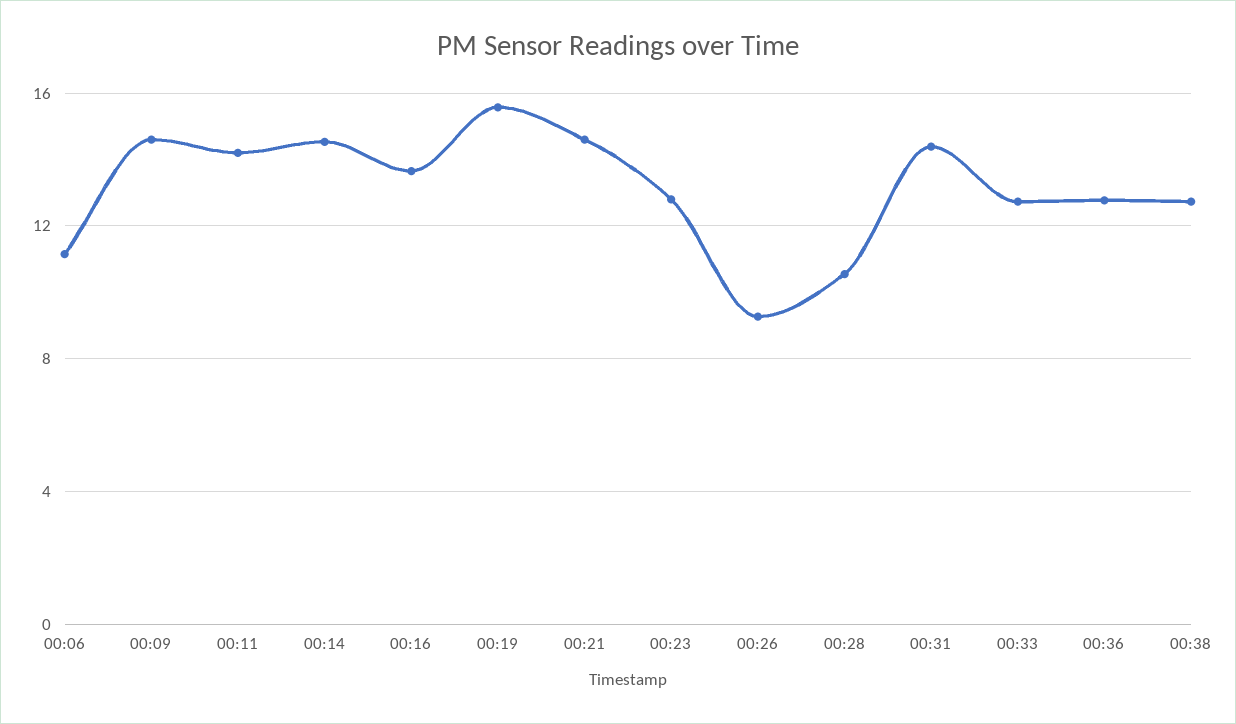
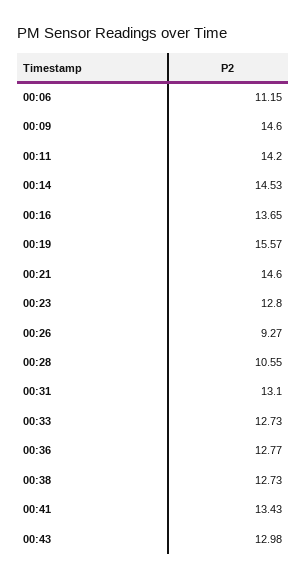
00:31: 14.5 -> 13.1
00:41: none -> 13.43
00:43: none -> 12.98

